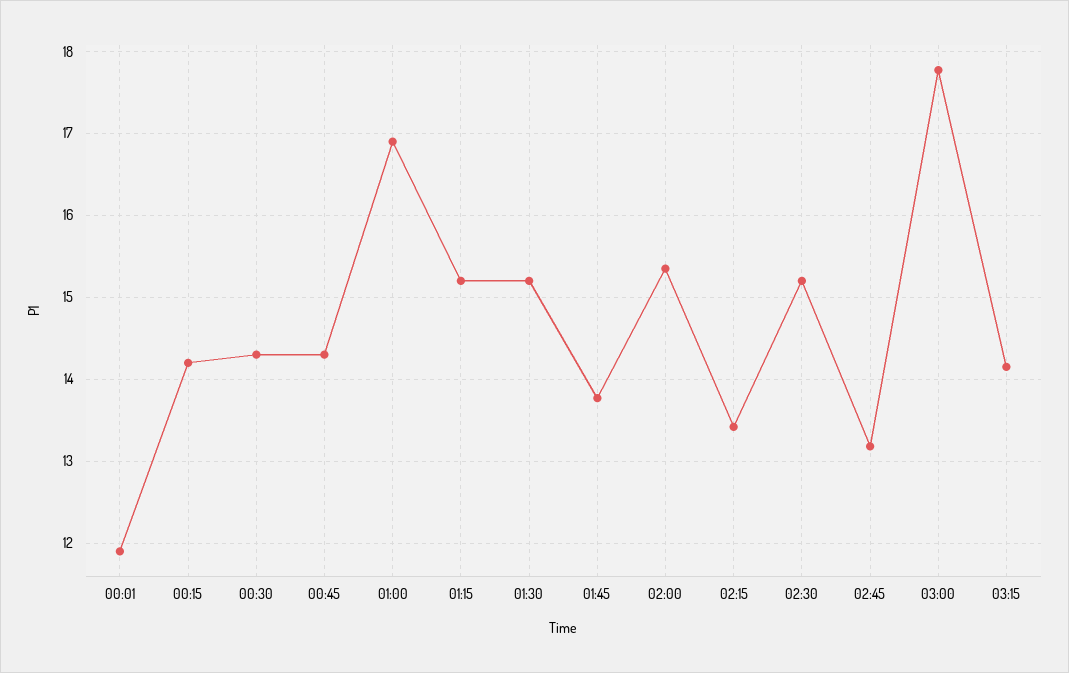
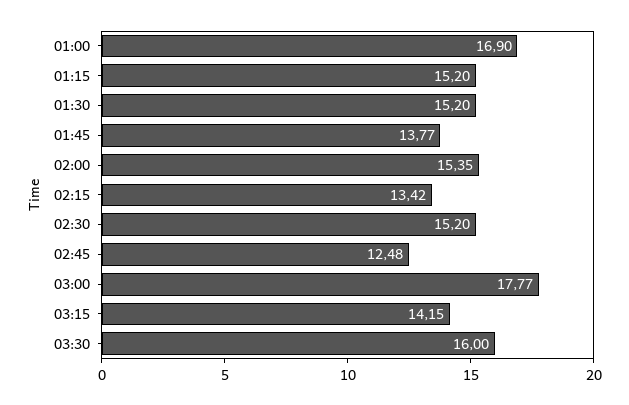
00:01: 11.9 -> none
00:15: 14.2 -> none
00:30: 14.3 -> none
00:45: 14.3 -> none
02:45: 13.2 -> 12.48
03:30: none -> 16

